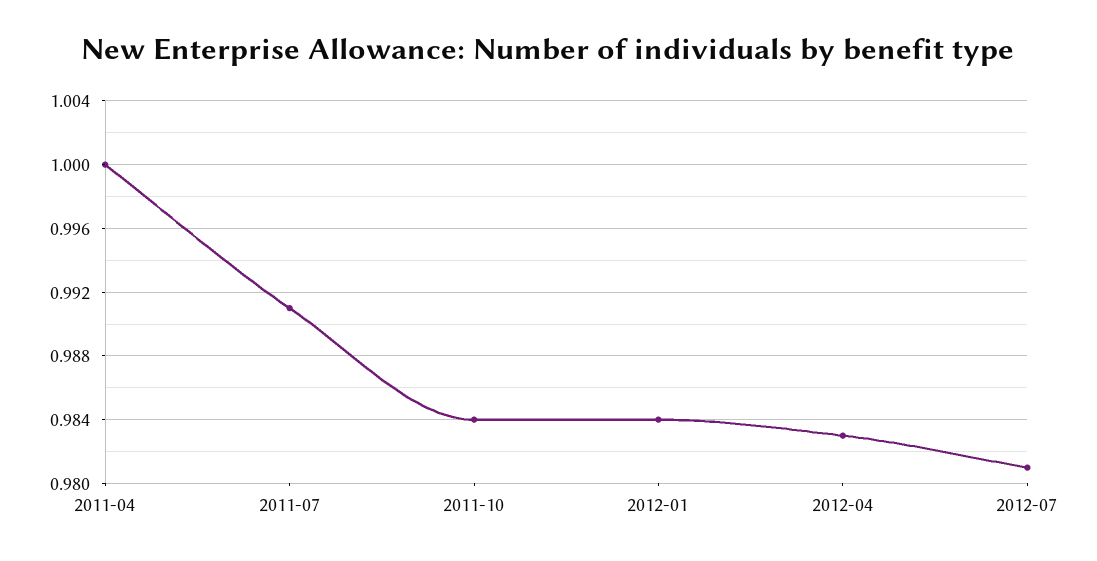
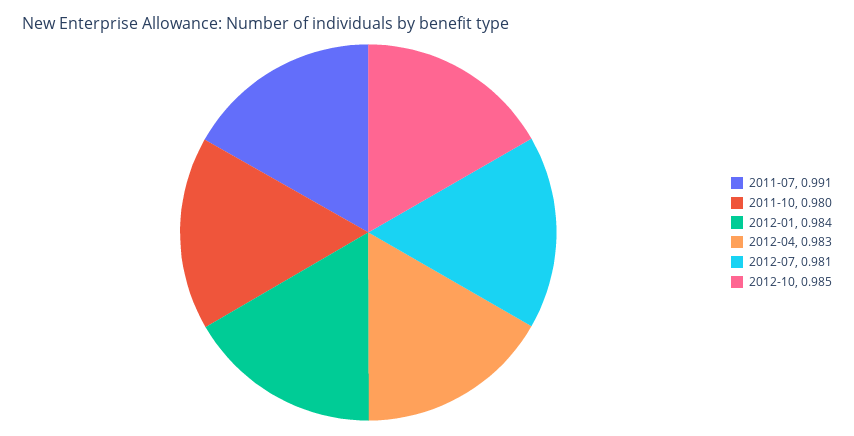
2011-04: 1 -> none
2011-10: 0.984 -> 0.98
2012-10: none -> 0.985

